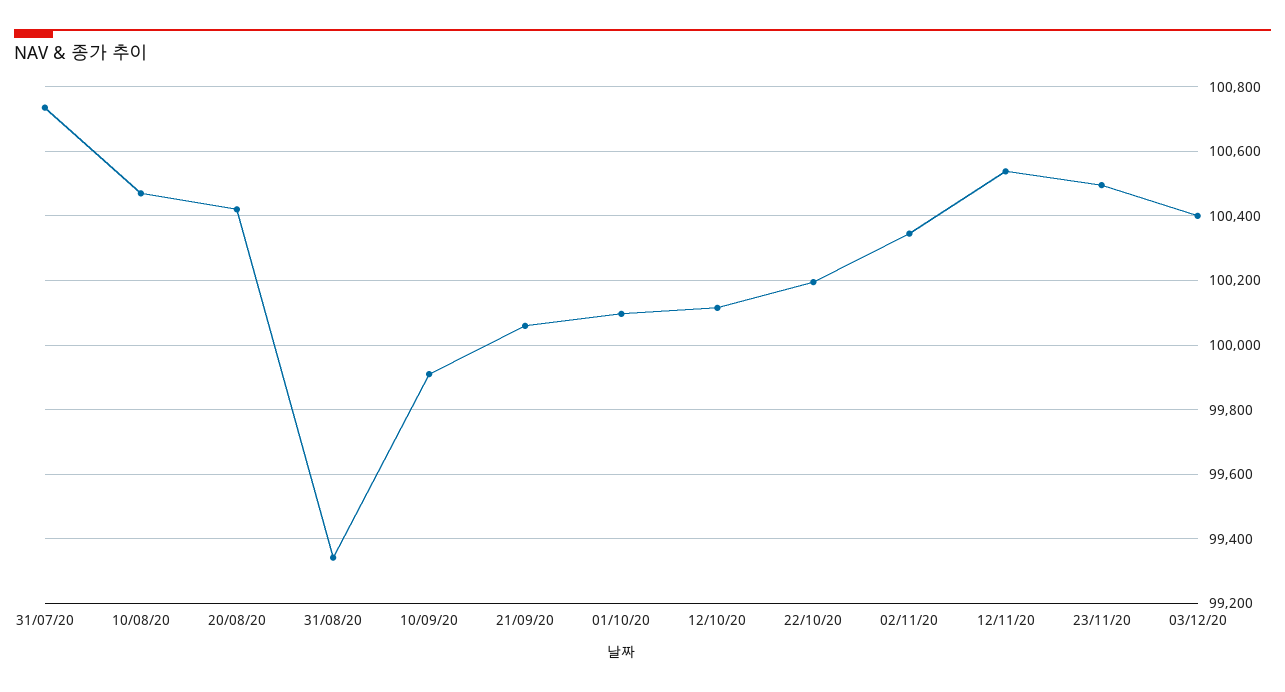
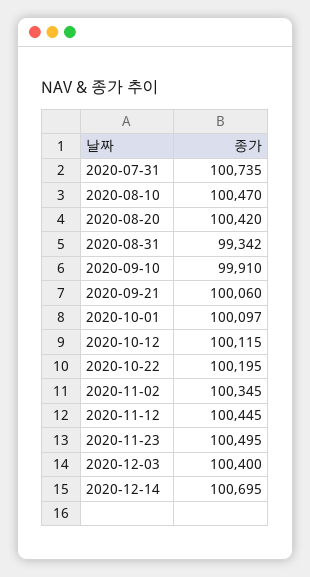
12/11/20: 100540 -> 100445
2020-12-14: none -> 100695

